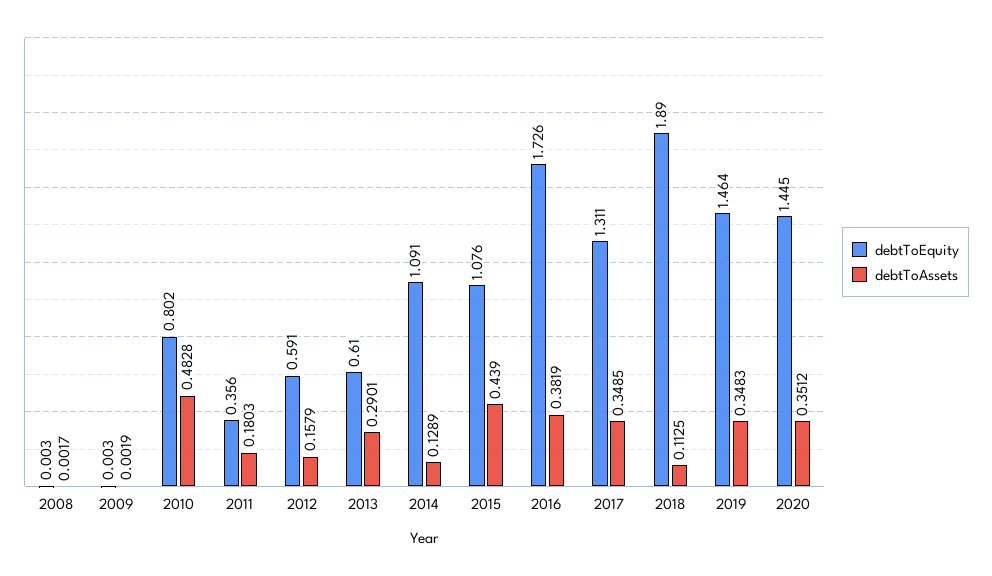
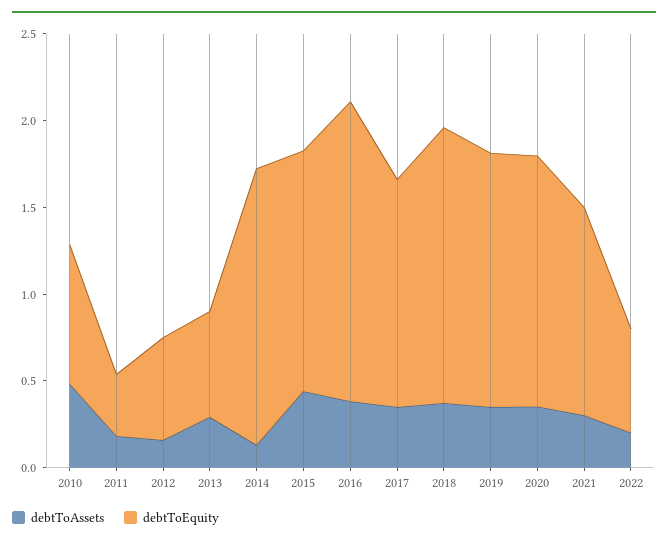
debtToEquity, 2008: 0.003 -> none
debtToAssets, 2008: 0.0017 -> none
debtToEquity, 2009: 0.003 -> none
debtToAssets, 2009: 0.0019 -> none
debtToEquity, 2014: 1.091 -> 1.6
debtToEquity, 2015: 1.076 -> 1.4
debtToEquity, 2018: 1.89 -> 1.6
debtToAssets, 2018: 0.1125 -> 0.4
debtToAssets, 2021: none -> 0.3
debtToEquity, 2021: none -> 1.2
debtToAssets, 2022: none -> 0.2
debtToEquity, 2022: none -> 0.6

